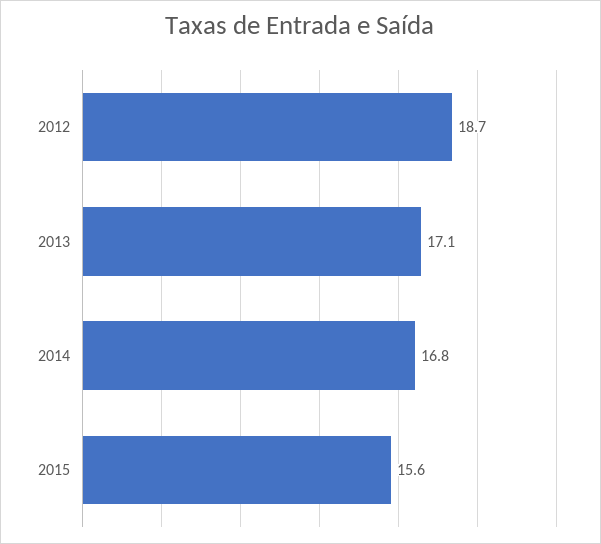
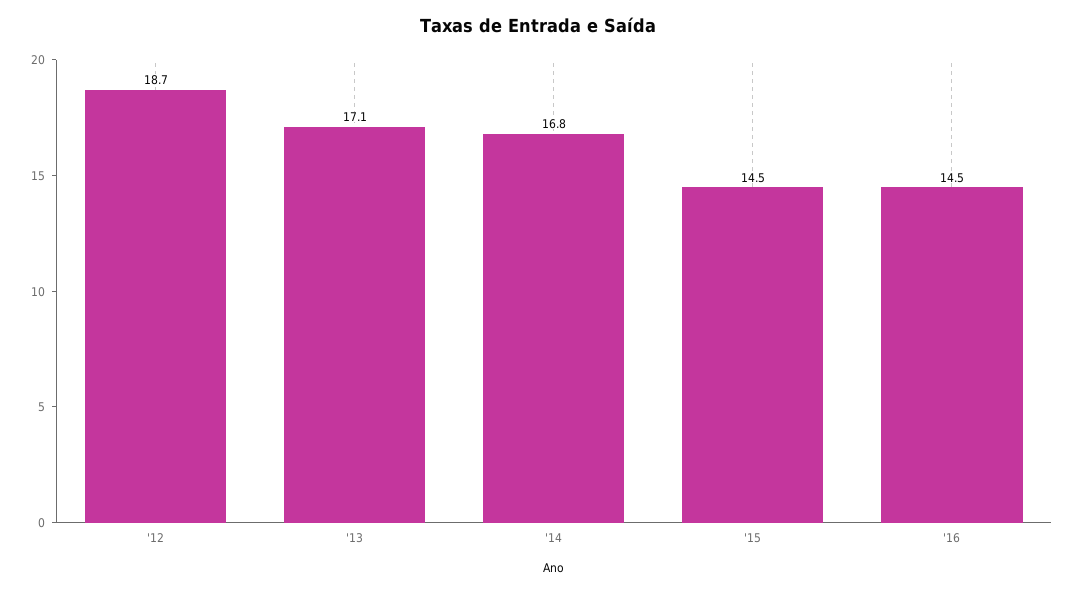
2015: 15.6 -> 14.5
'16: none -> 14.5

